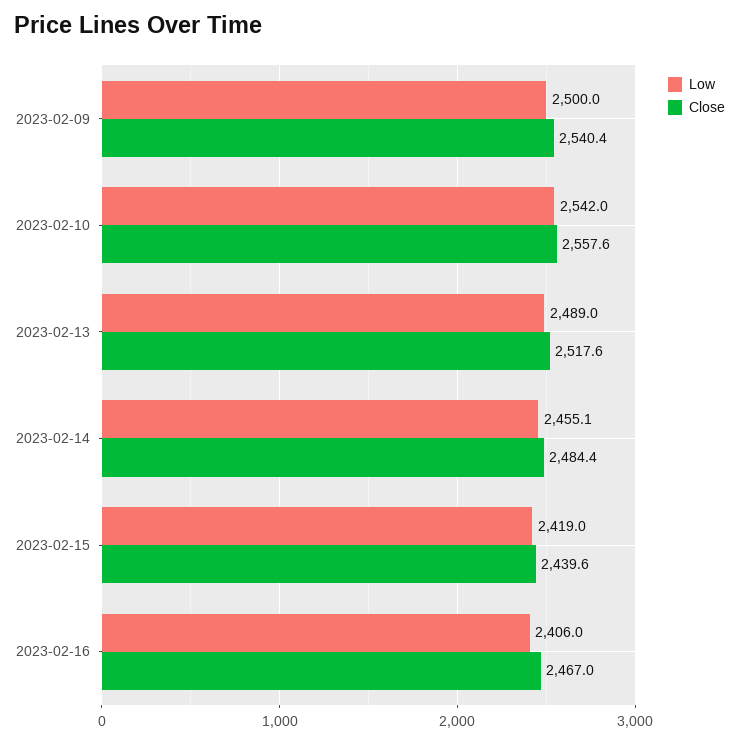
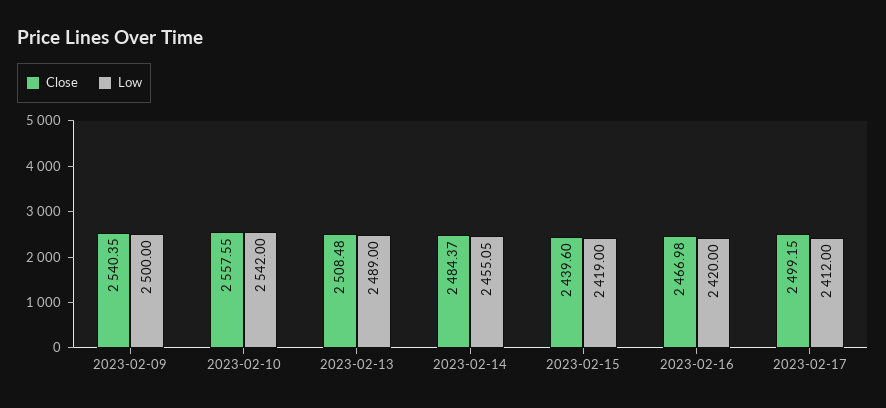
Close, 2023-02-13: 2517.6 -> 2508.48
Low, 2023-02-16: 2406 -> 2420
Close, 2023-02-17: none -> 2499.15
Low, 2023-02-17: none -> 2412

